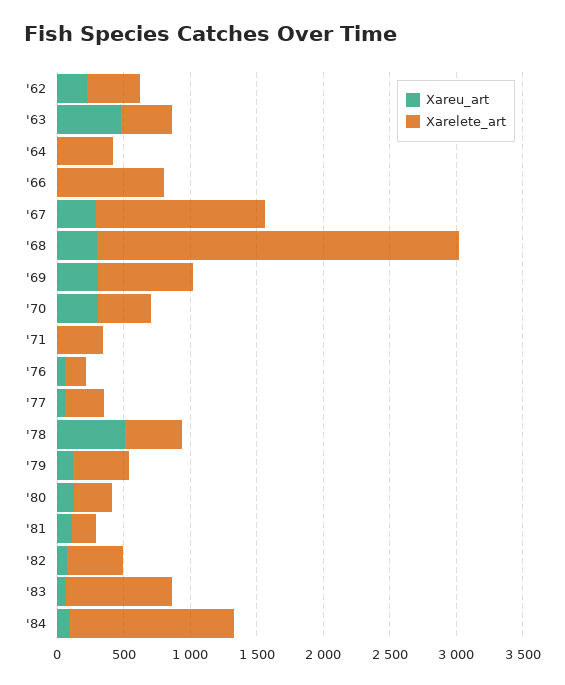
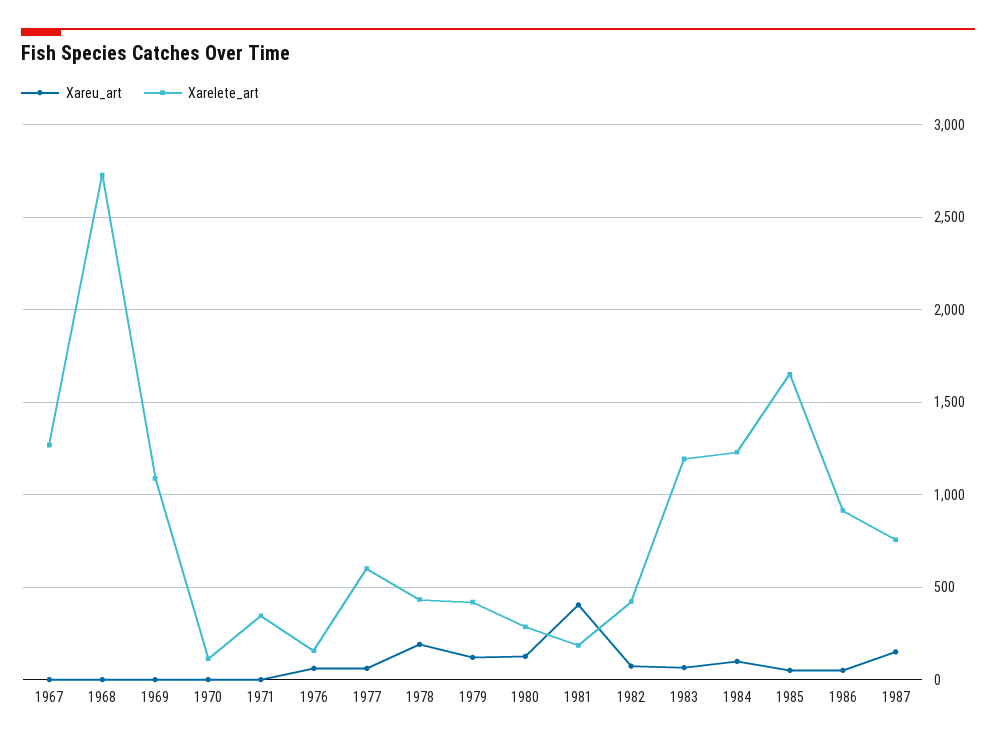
Xareu_art, '62: 200 -> none
Xarelete_art, '62: 400 -> none
Xareu_art, '63: 500 -> none
Xarelete_art, '63: 400 -> none
Xareu_art, '64: 0 -> none
Xarelete_art, '64: 400 -> none
Xareu_art, '66: 0 -> none
Xarelete_art, '66: 800 -> none
Xareu_art, '67: 300 -> 0
Xareu_art, '68: 300 -> 0
Xareu_art, '69: 300 -> 0
Xarelete_art, '69: 700 -> 1100
Xareu_art, '70: 300 -> 0
Xarelete_art, '70: 400 -> 100
Xarelete_art, '77: 300 -> 600
Xareu_art, '78: 500 -> 200
Xareu_art, '81: 100 -> 400
Xarelete_art, '83: 800 -> 1200
Xareu_art, 1985: none -> 50
Xarelete_art, 1985: none -> 1650
Xareu_art, 1986: none -> 50
Xarelete_art, 1986: none -> 900
Xareu_art, 1987: none -> 150
Xarelete_art, 1987: none -> 750

